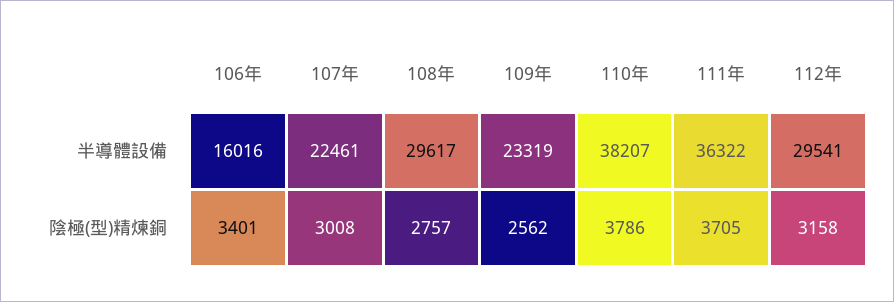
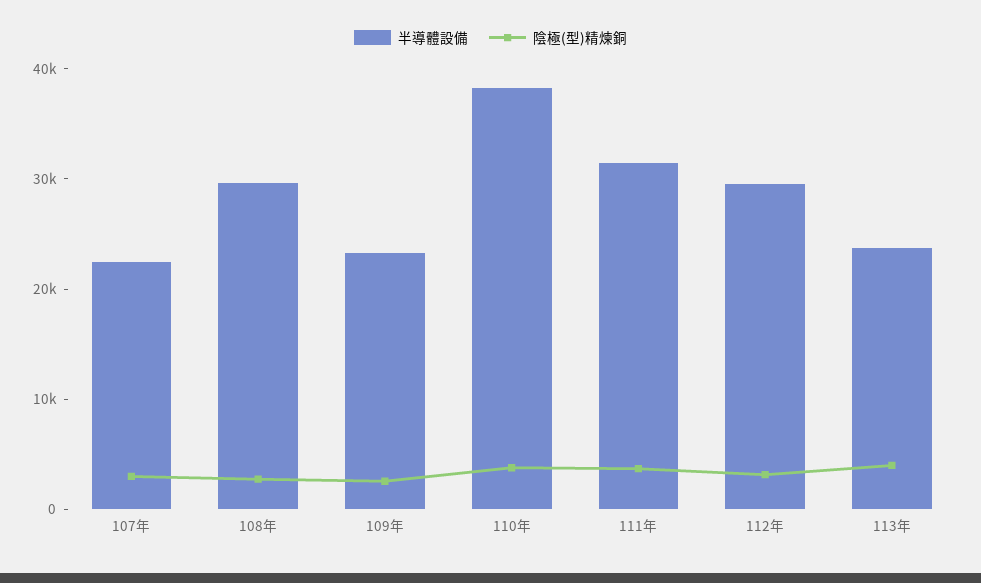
半導體設備, 106年: 16016 -> none
半導體設備, 111年: 36322 -> 32000
陰極(型)精煉銅, 106年: 3401 -> none
半導體設備, 113年: none -> 24000
陰極(型)精煉銅, 113年: none -> 4000

